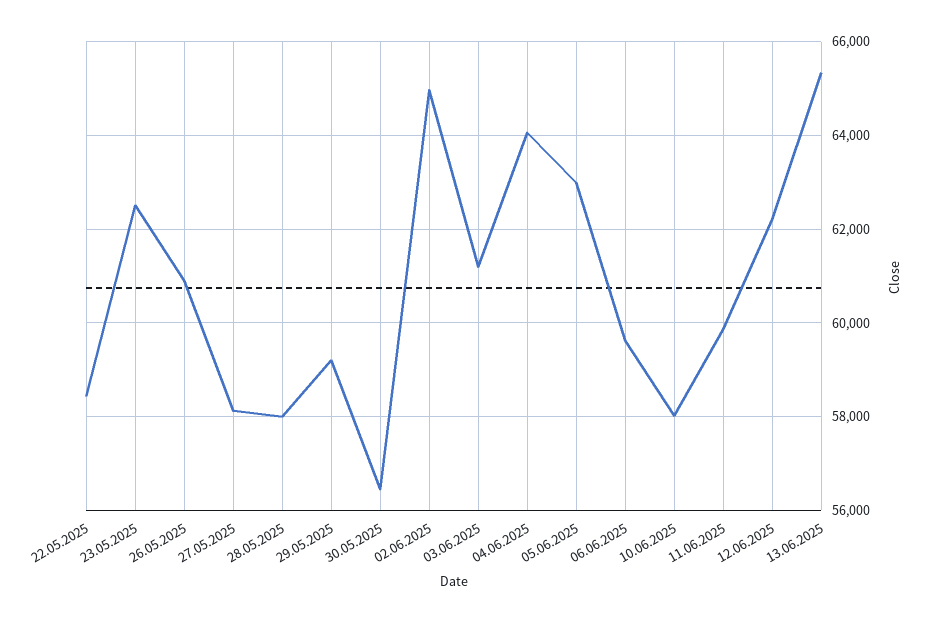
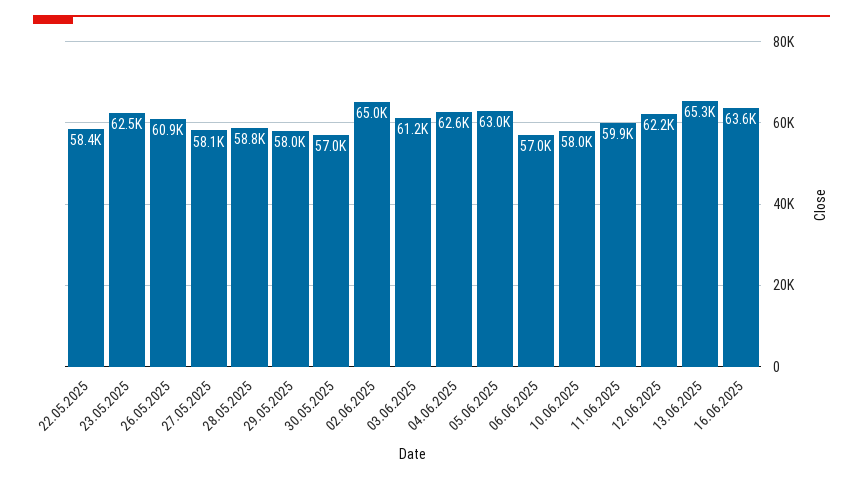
28.05.2025: 58000 -> 58800
29.05.2025: 59200 -> 58000
30.05.2025: 56400 -> 57000
04.06.2025: 64000 -> 62600
06.06.2025: 59600 -> 57000
16.06.2025: none -> 63600

